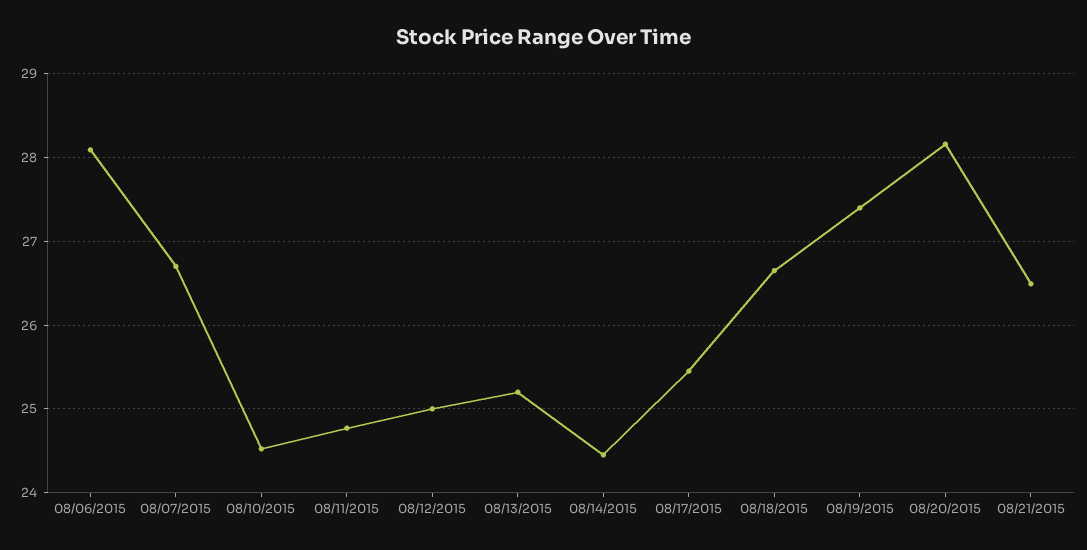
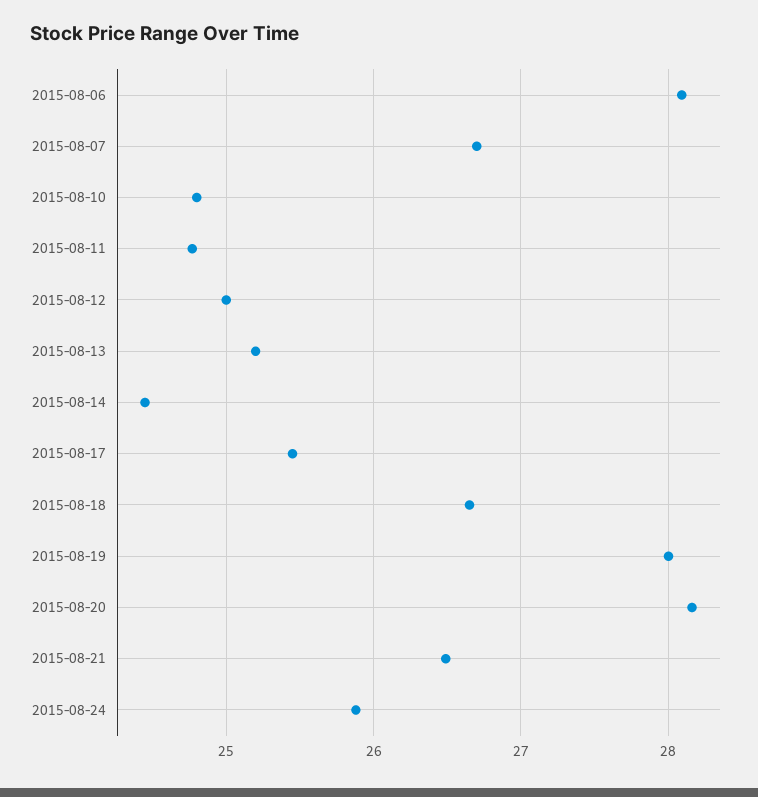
08/10/2015: 24.5 -> 24.8
08/19/2015: 27.4 -> 28
2015-08-24: none -> 25.9

